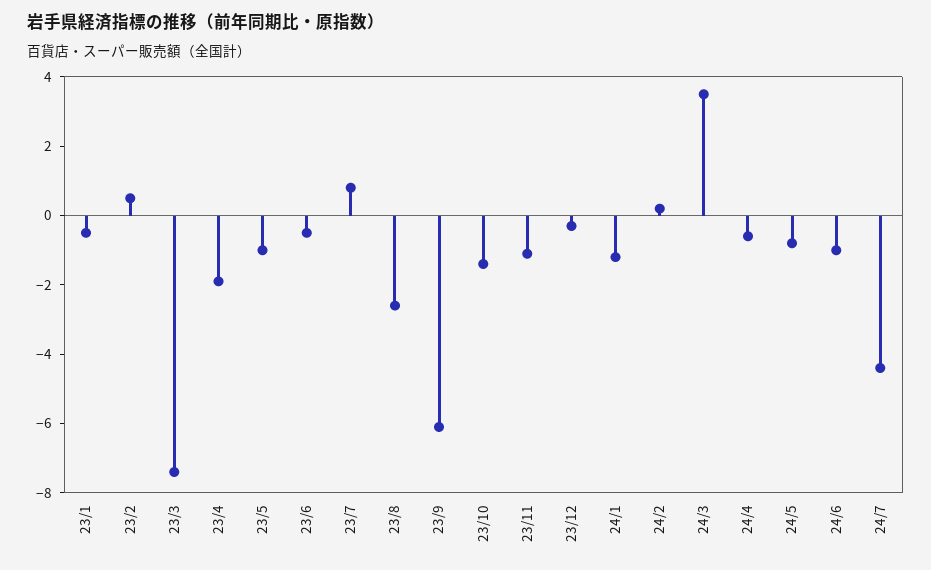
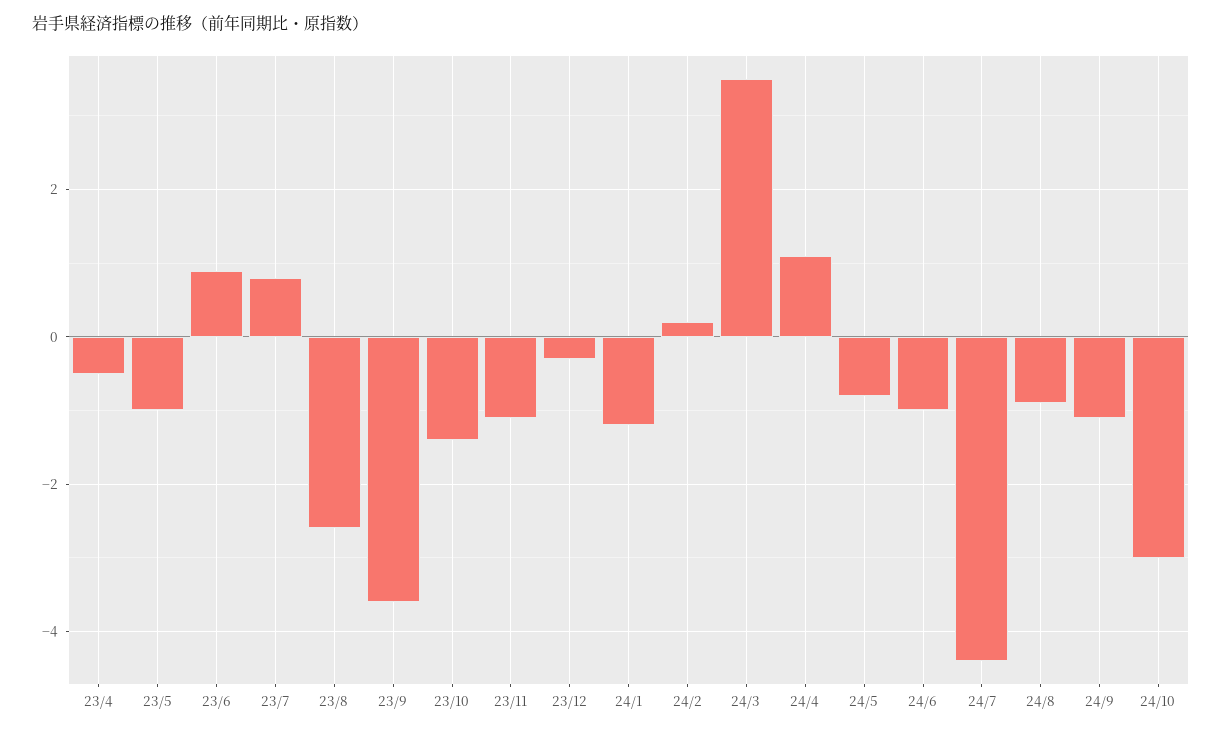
23/1: -0.5 -> none
23/2: 0.5 -> none
23/3: -7.5 -> none
23/4: -2 -> -0.5
23/6: -0.5 -> 1
23/9: -6 -> -3.5
24/4: -0.5 -> 1
24/8: none -> -1
24/9: none -> -1
24/10: none -> -3

